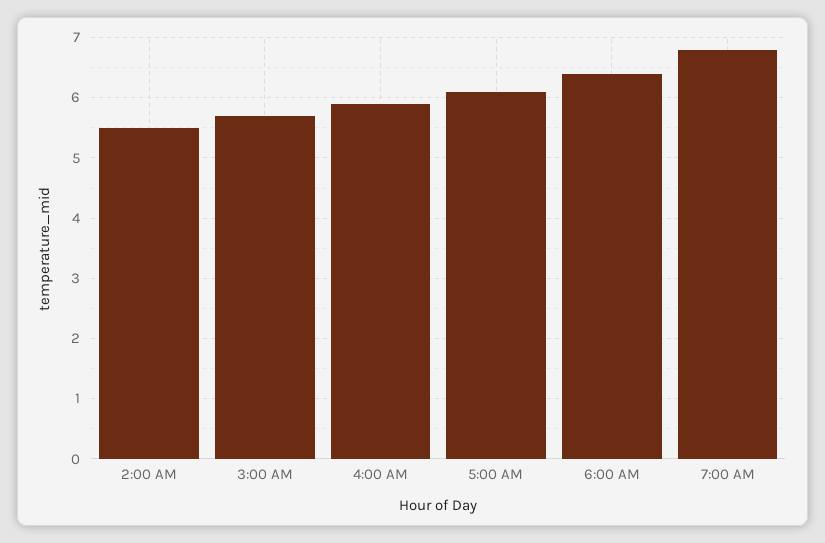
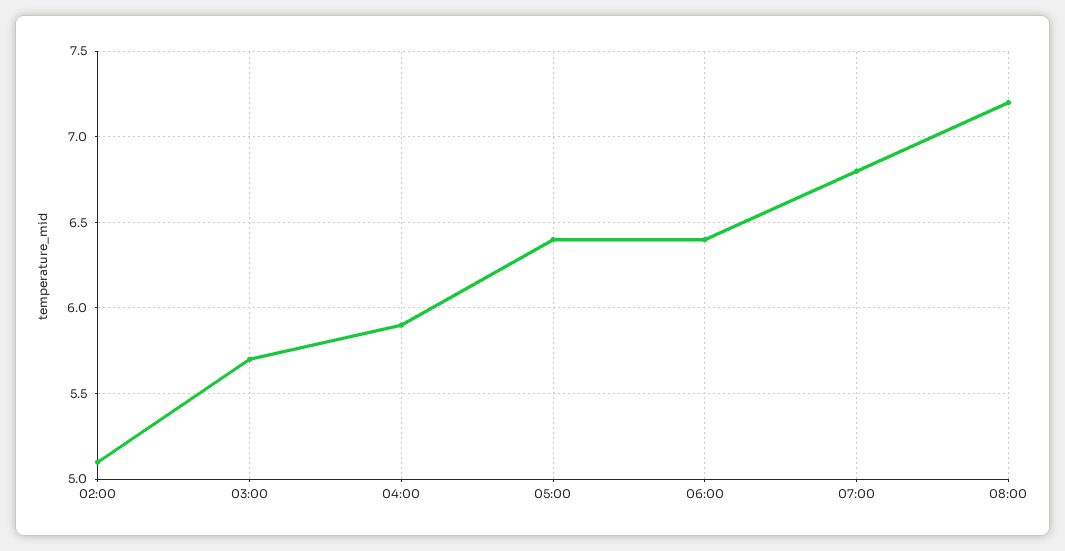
2:00 AM: 5.5 -> 5.1
5:00 AM: 6.1 -> 6.4
08:00: none -> 7.2

